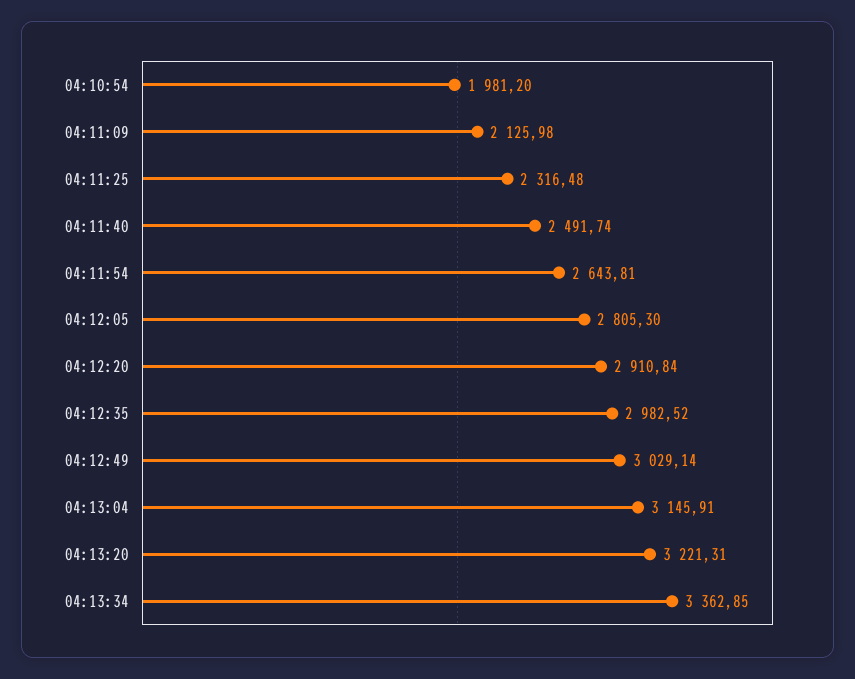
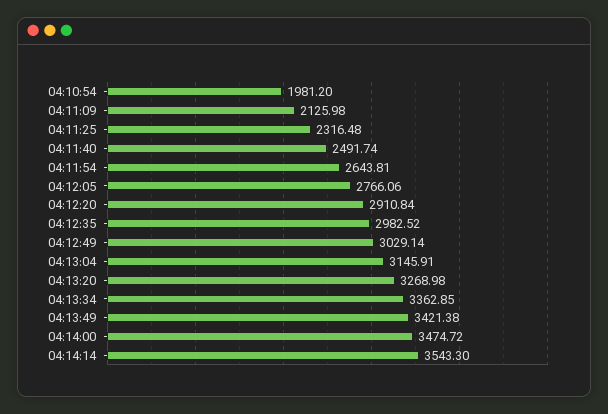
04:12:05: 2805.3 -> 2766.06
04:13:20: 3221.31 -> 3268.98
04:13:49: none -> 3421.38
04:14:00: none -> 3474.72
04:14:14: none -> 3543.3

